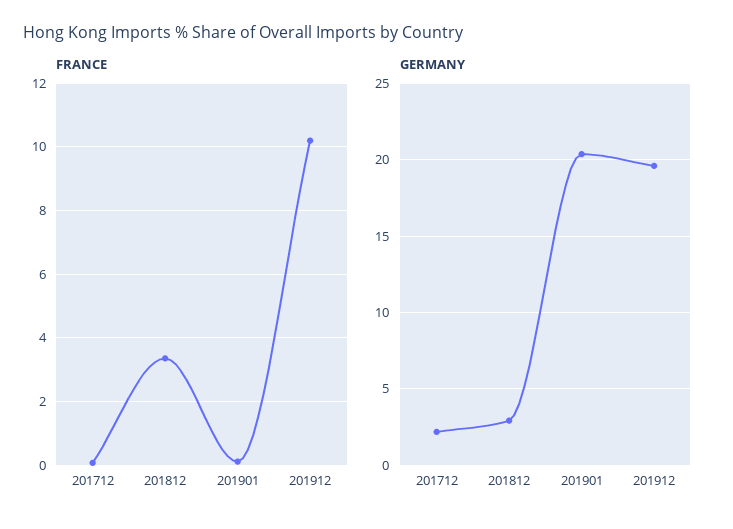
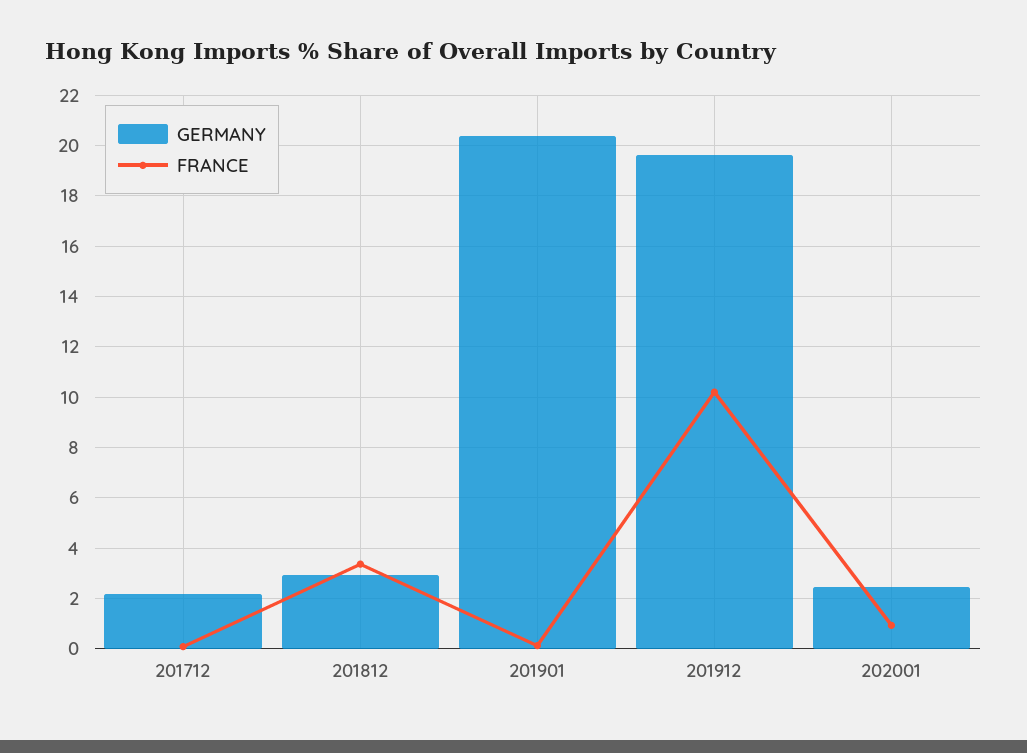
GERMANY, 202001: none -> 2.5
FRANCE, 202001: none -> 1

